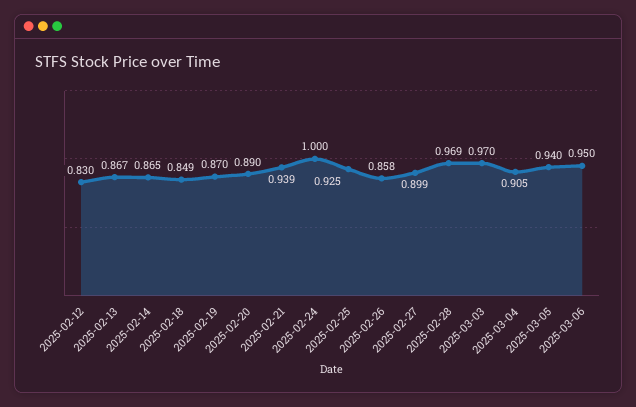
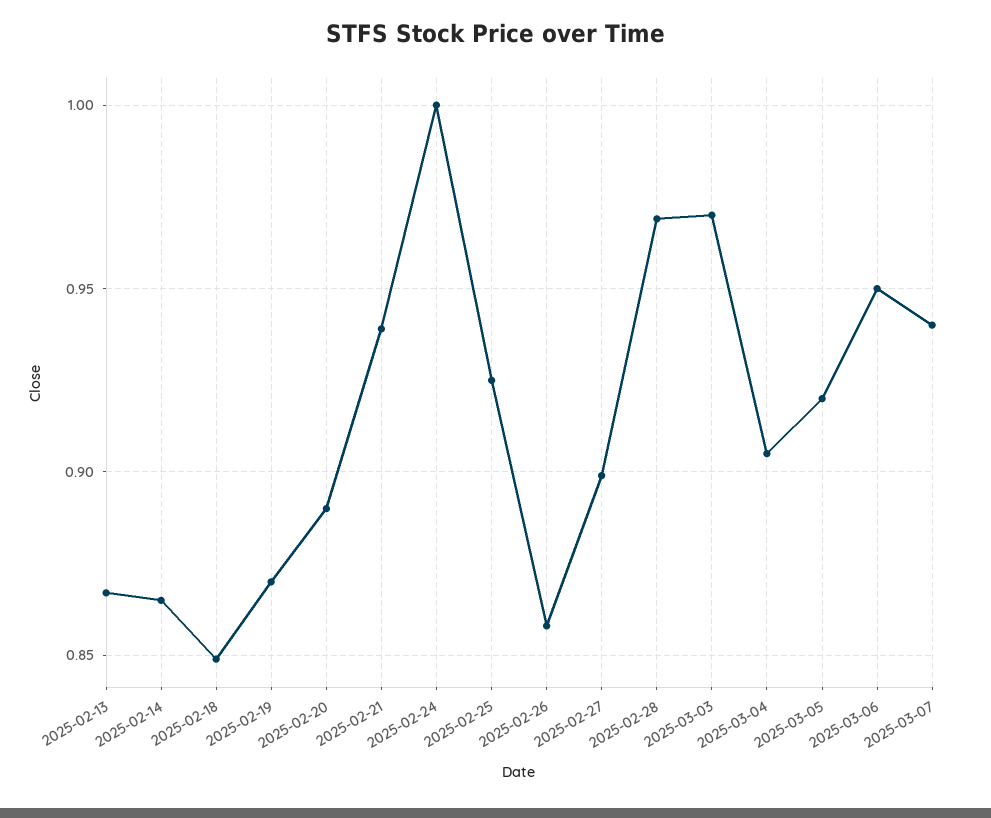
2025-02-12: 0.83 -> none
2025-03-05: 0.94 -> 0.92
2025-03-07: none -> 0.94

